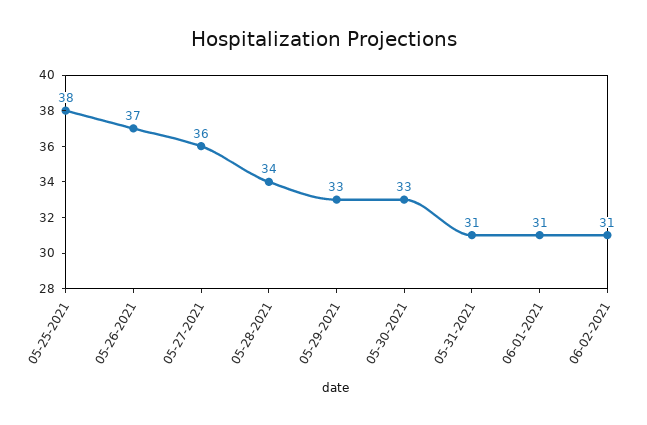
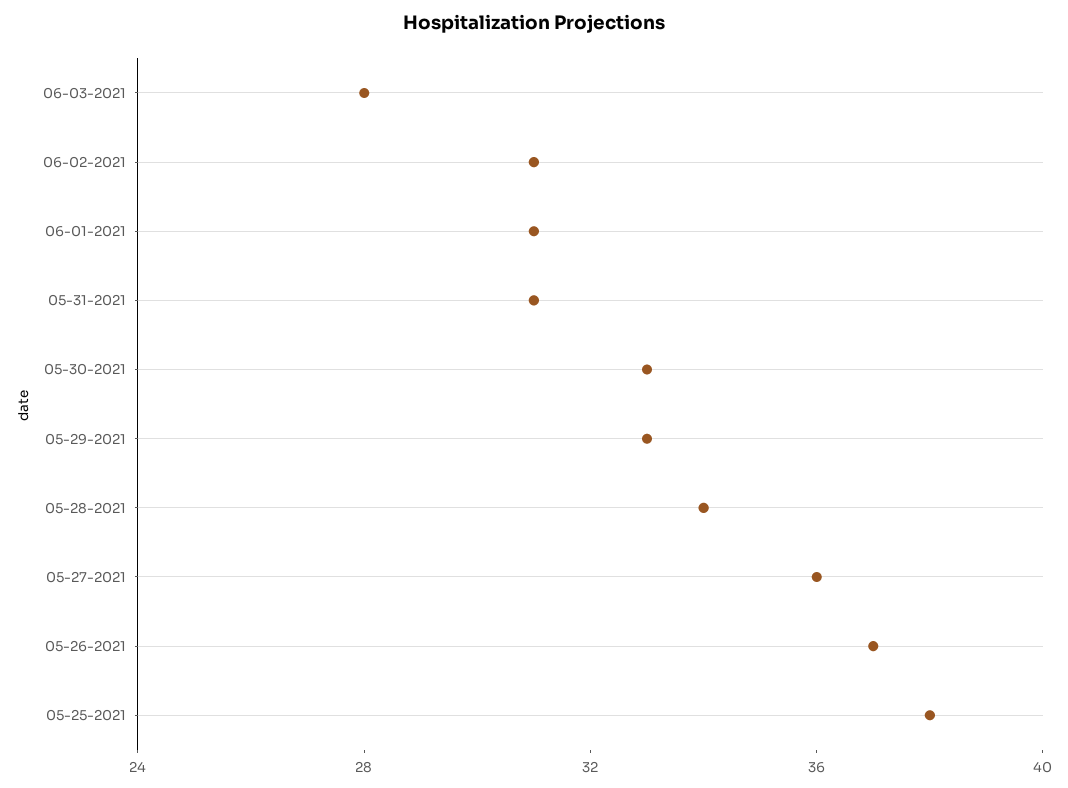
06-03-2021: none -> 28

